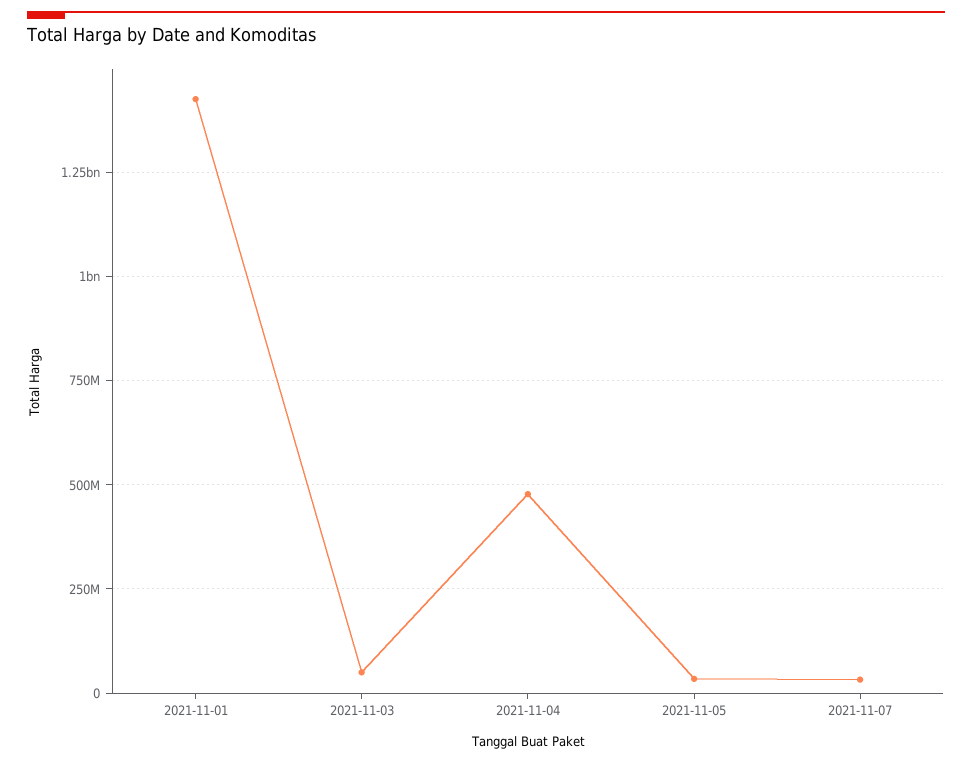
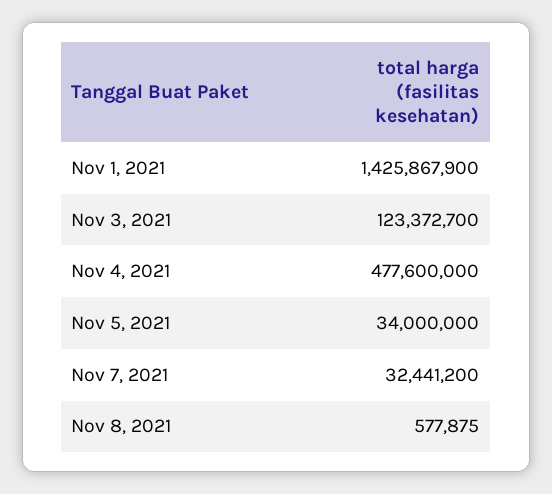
2021-11-03: 50000000 -> 123372700
Nov 8, 2021: none -> 577875

